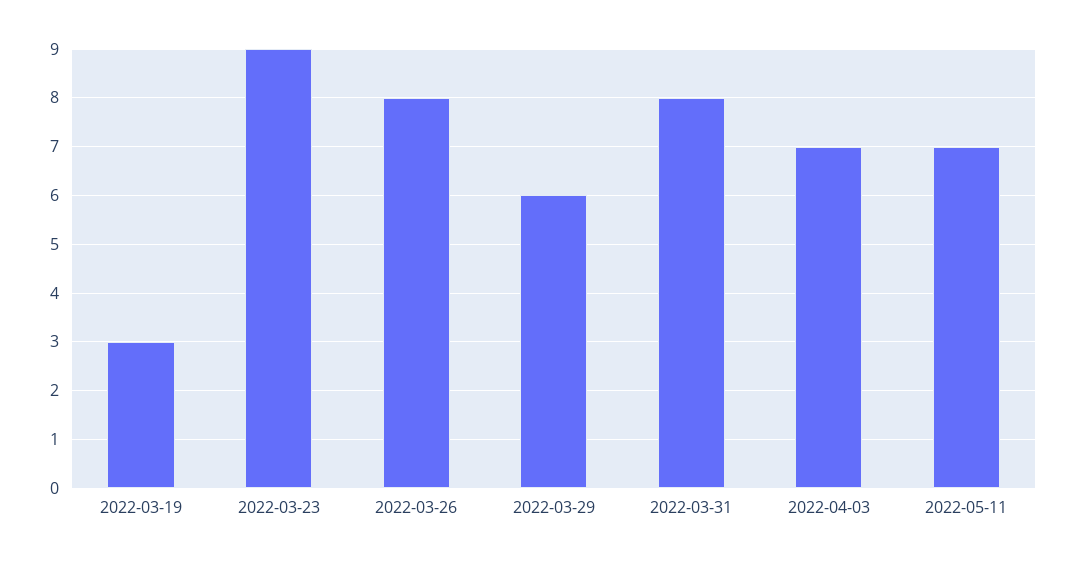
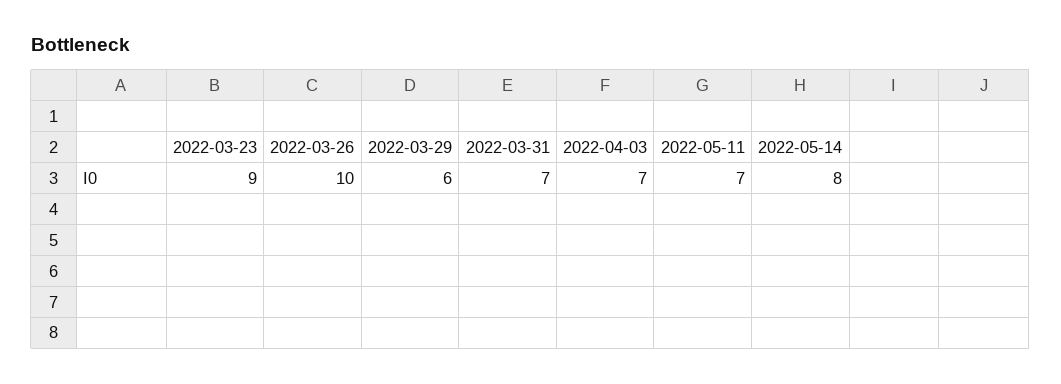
2022-03-19: 3 -> none
2022-03-26: 8 -> 10
2022-03-31: 8 -> 7
2022-05-14: none -> 8

